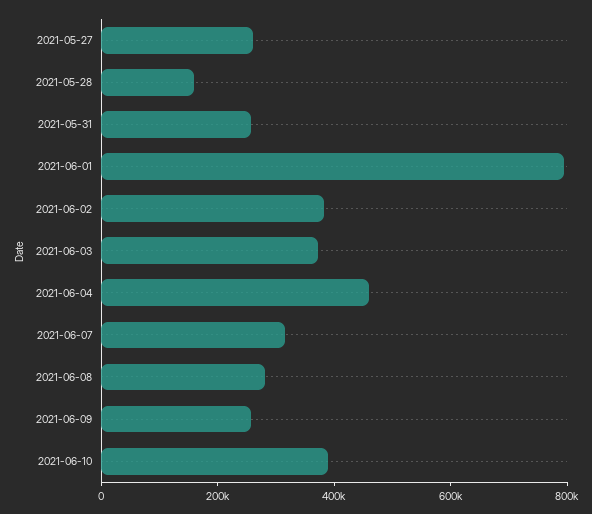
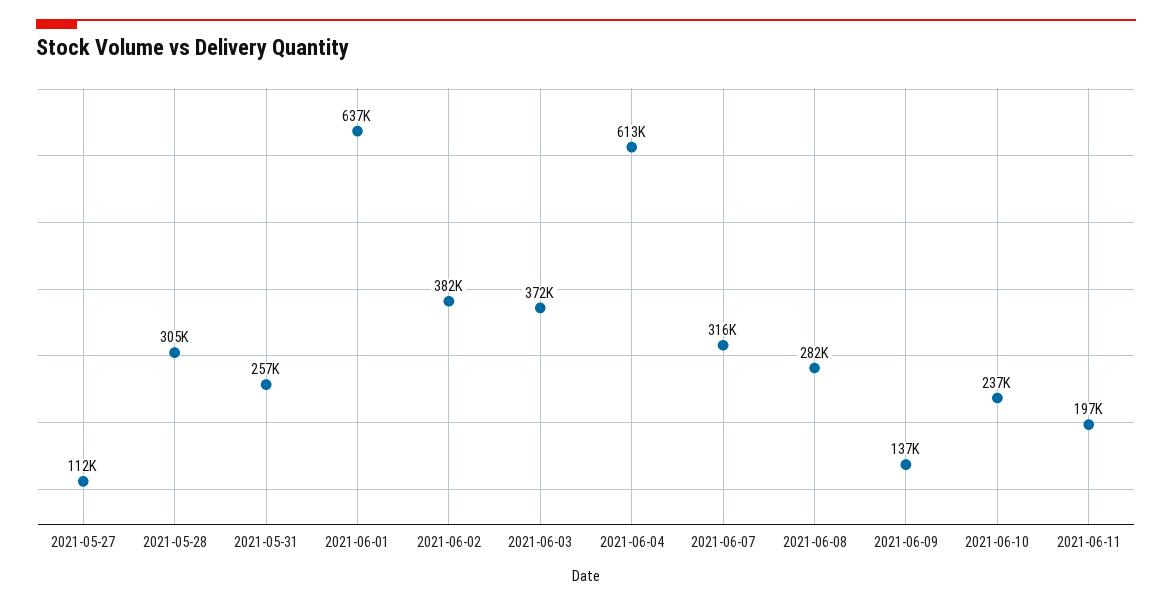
2021-05-27: 250000 -> 112000
2021-05-28: 150000 -> 305000
2021-06-01: 800000 -> 637000
2021-06-04: 450000 -> 613000
2021-06-09: 250000 -> 137000
2021-06-10: 400000 -> 237000
2021-06-11: none -> 197000

